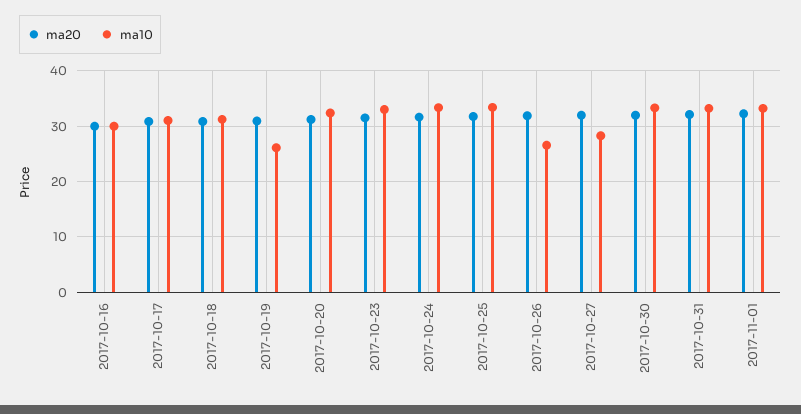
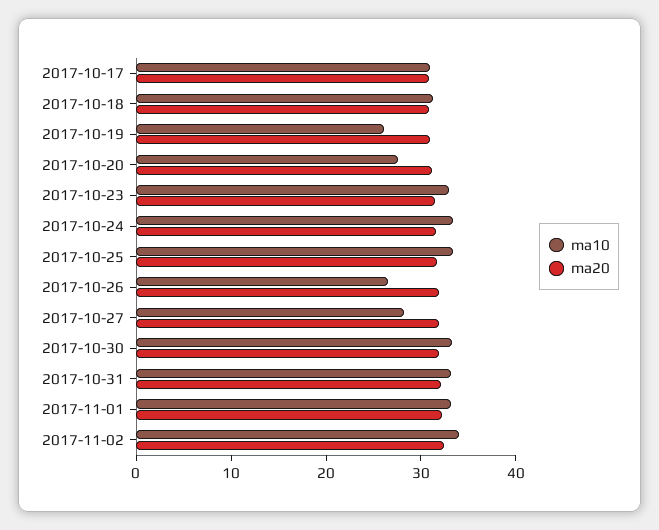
ma20, 2017-10-16: 30 -> none
ma10, 2017-10-16: 30 -> none
ma10, 2017-10-20: 32 -> 28
ma10, 2017-11-02: none -> 34
ma20, 2017-11-02: none -> 32

